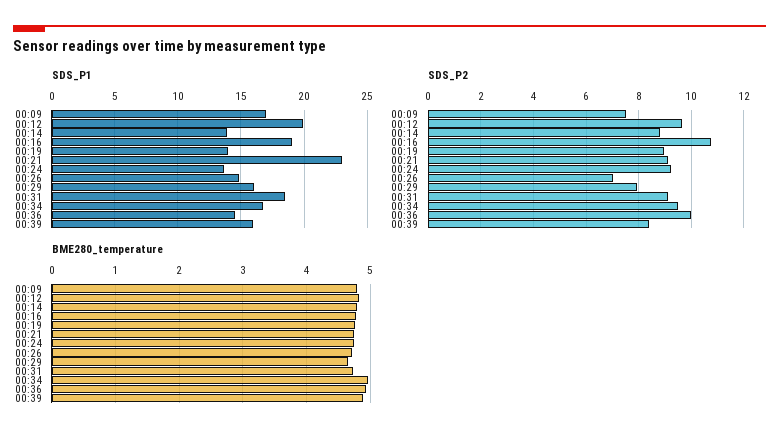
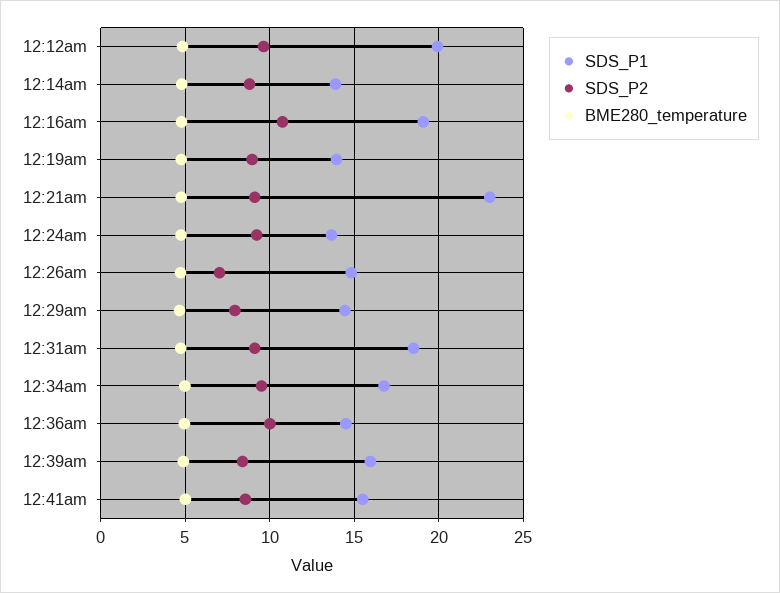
SDS_P1, 00:09: 17 -> none
SDS_P1, 00:29: 16 -> 14.5
SDS_P2, 00:09: 7.5 -> none
BME280_temperature, 00:09: 4.8 -> none
SDS_P1, 12:41am: none -> 15.5
SDS_P2, 12:41am: none -> 8.5
BME280_temperature, 12:41am: none -> 5

